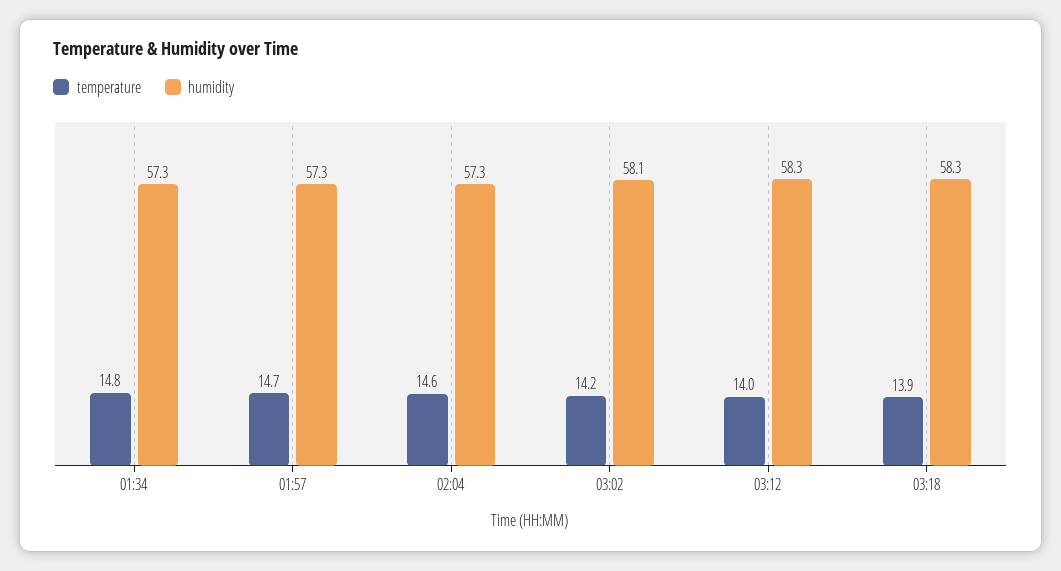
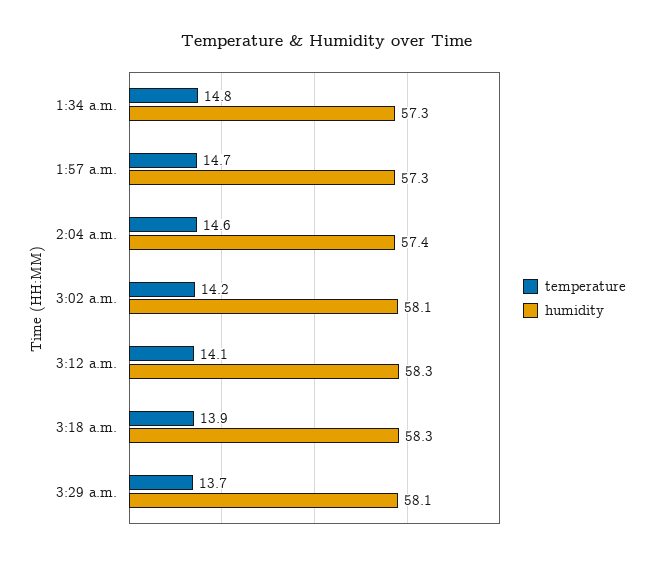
humidity, 02:04: 57.3 -> 57.4
temperature, 03:12: 14 -> 14.1
temperature, 3:29 a.m.: none -> 13.7
humidity, 3:29 a.m.: none -> 58.1

